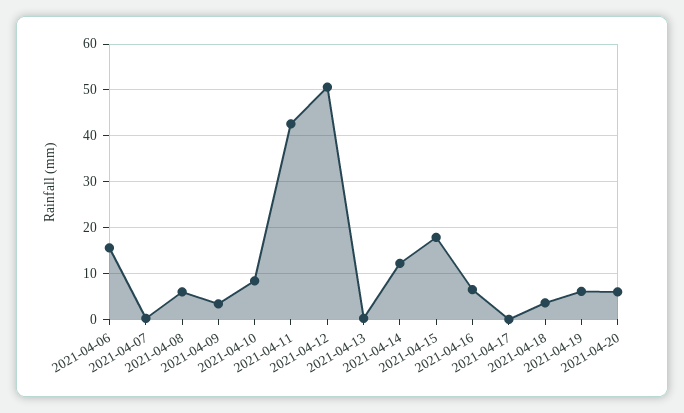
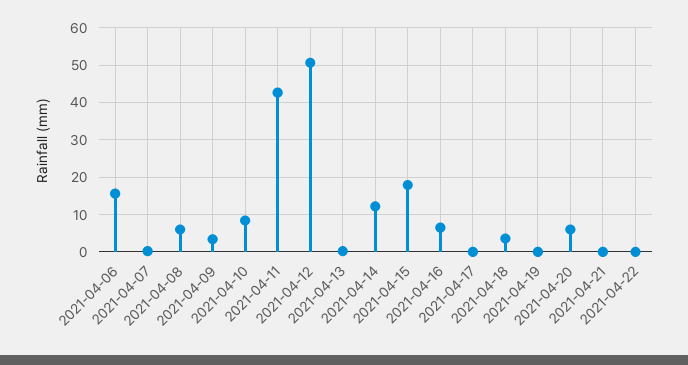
2021-04-19: 6 -> 0
2021-04-21: none -> 0
2021-04-22: none -> 0

